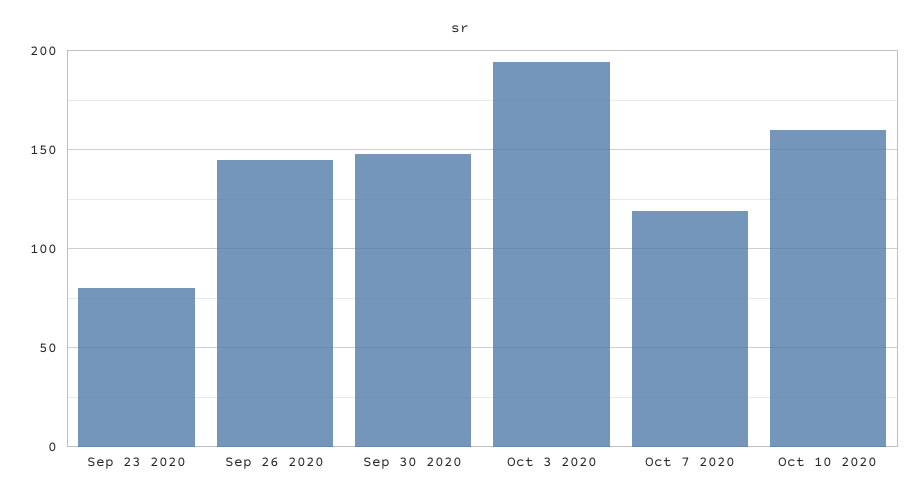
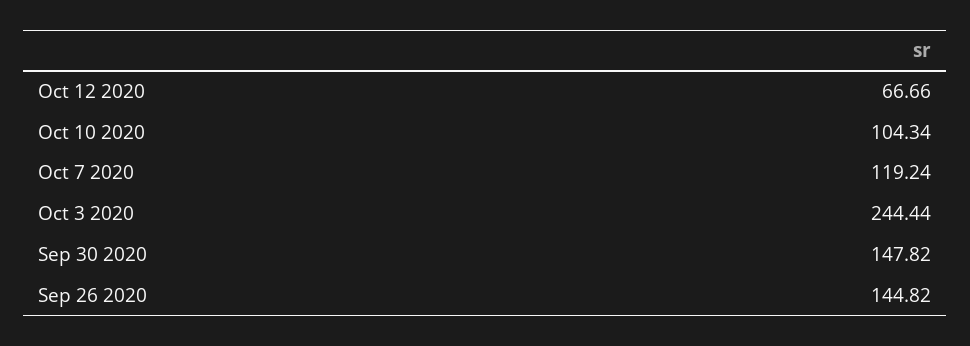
Sep 23 2020: 80 -> none
Oct 3 2020: 195 -> 244.44
Oct 10 2020: 160 -> 104.34
Oct 12 2020: none -> 66.66

